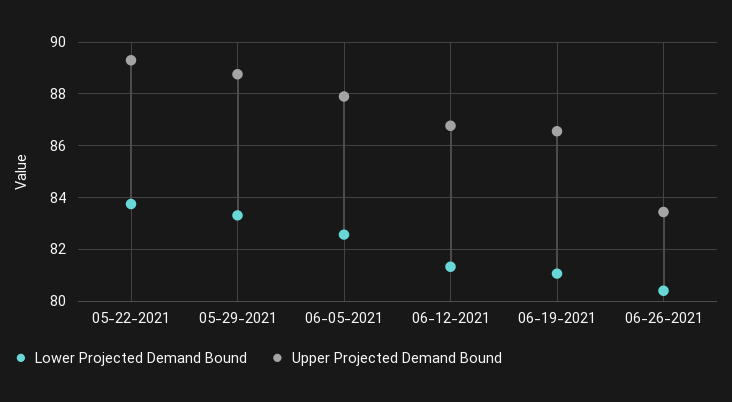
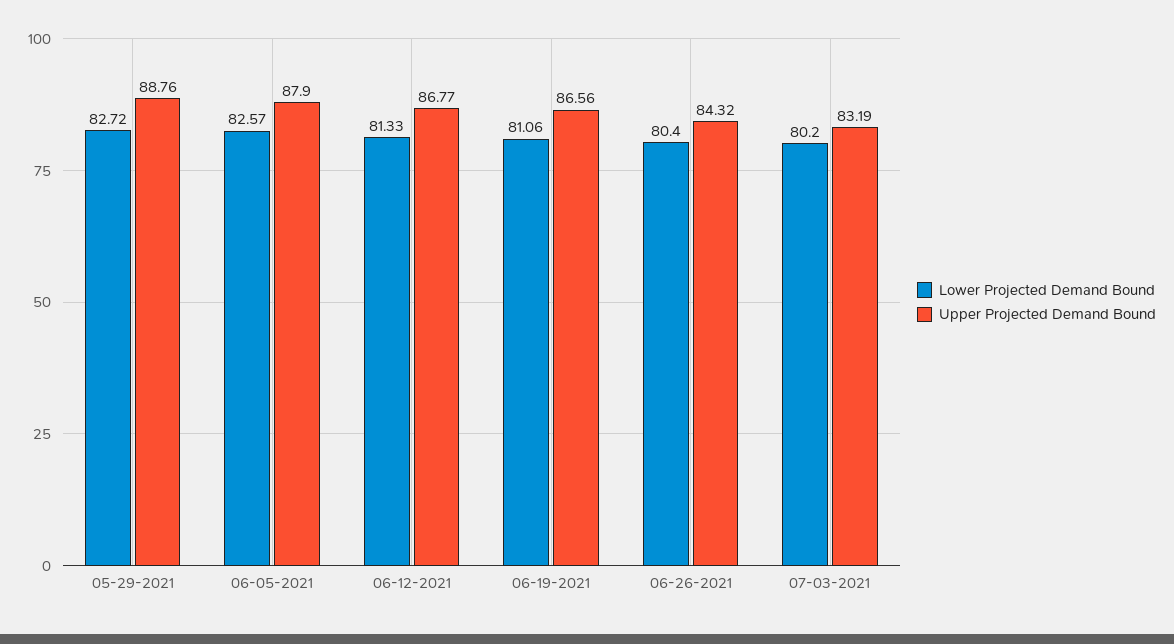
Lower Projected Demand Bound, 05-22-2021: 83.75 -> none
Upper Projected Demand Bound, 05-22-2021: 89.25 -> none
Lower Projected Demand Bound, 05-29-2021: 83.25 -> 82.72
Upper Projected Demand Bound, 06-26-2021: 83.5 -> 84.32
Lower Projected Demand Bound, 07-03-2021: none -> 80.2
Upper Projected Demand Bound, 07-03-2021: none -> 83.19

